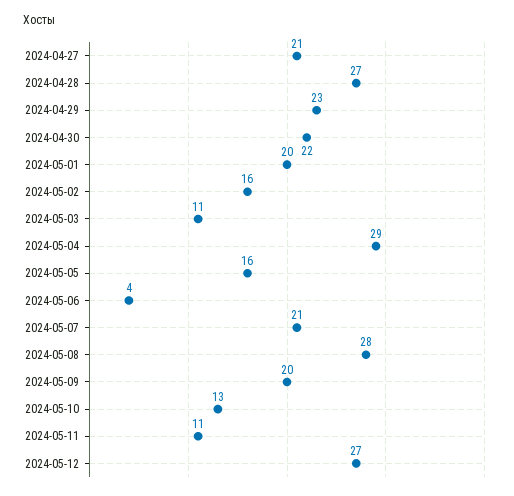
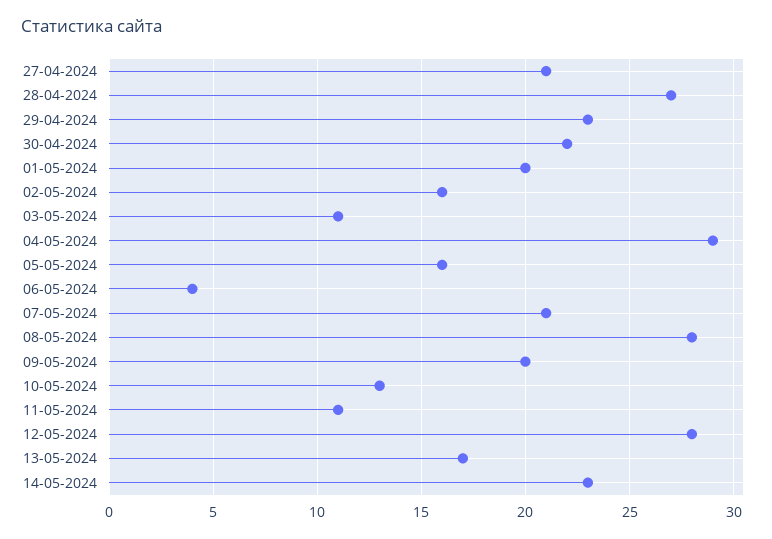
2024-05-12: 27 -> 28
13-05-2024: none -> 17
14-05-2024: none -> 23

